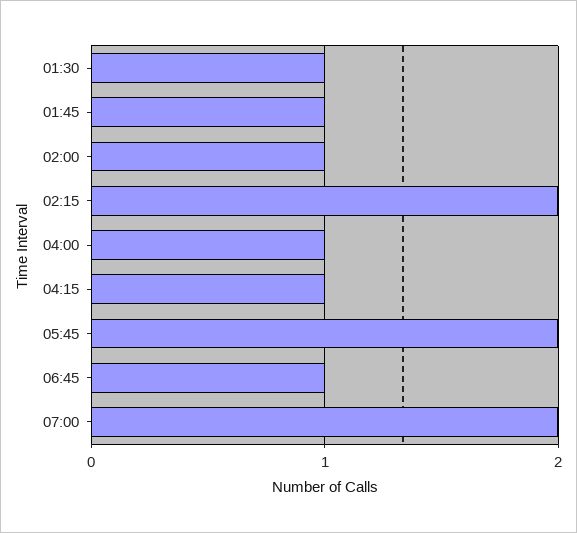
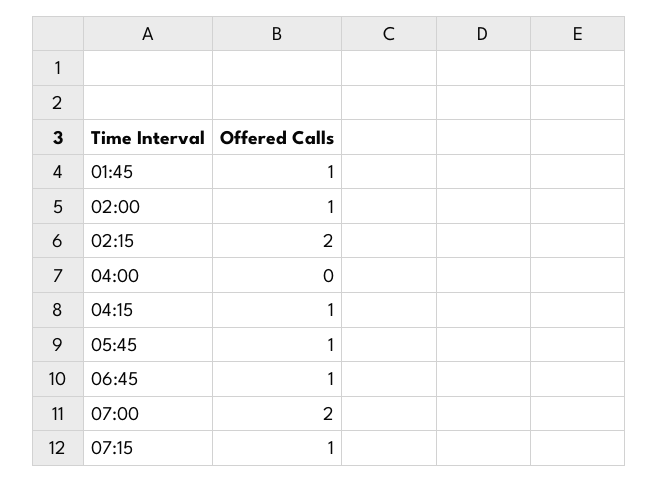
01:30: 1 -> none
04:00: 1 -> 0
05:45: 2 -> 1
07:15: none -> 1

